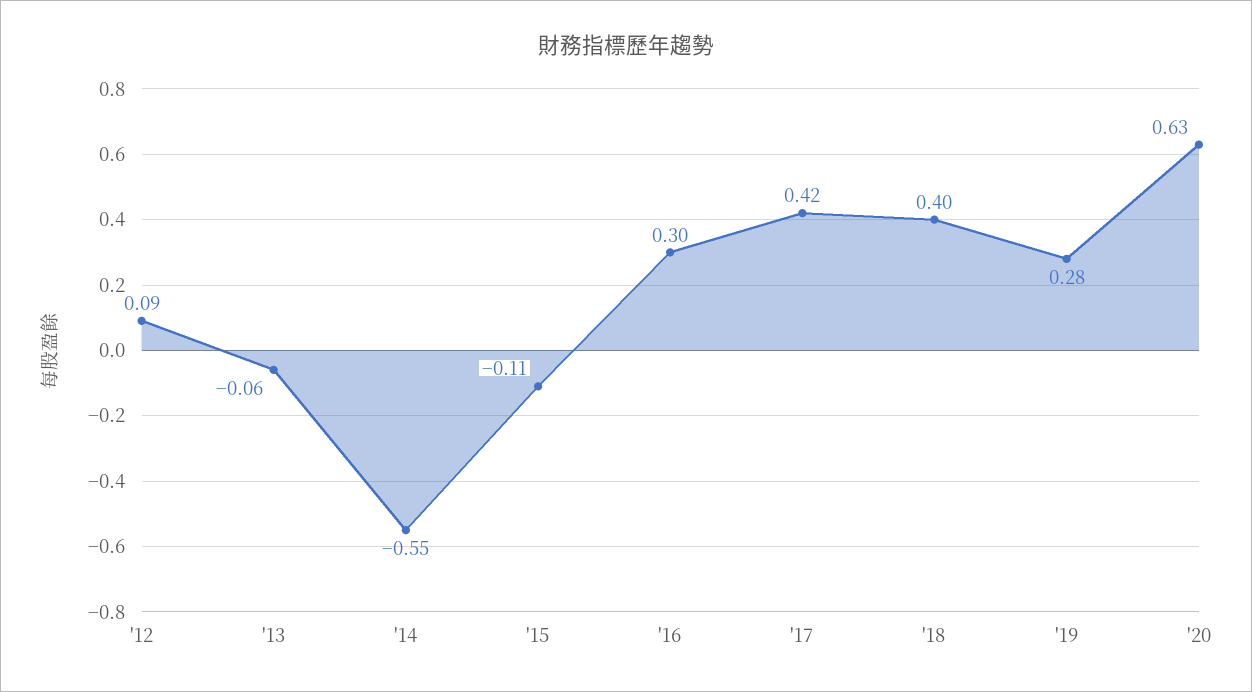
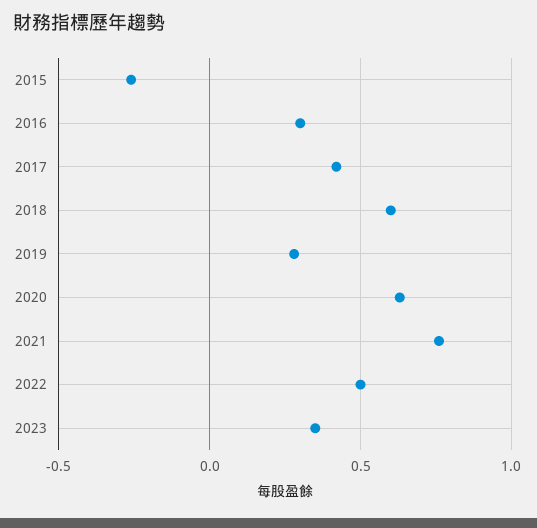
'12: 0.09 -> none
'13: -0.06 -> none
'14: -0.55 -> none
'15: -0.11 -> -0.25
'18: 0.4 -> 0.6
2021: none -> 0.75
2022: none -> 0.5
2023: none -> 0.35

